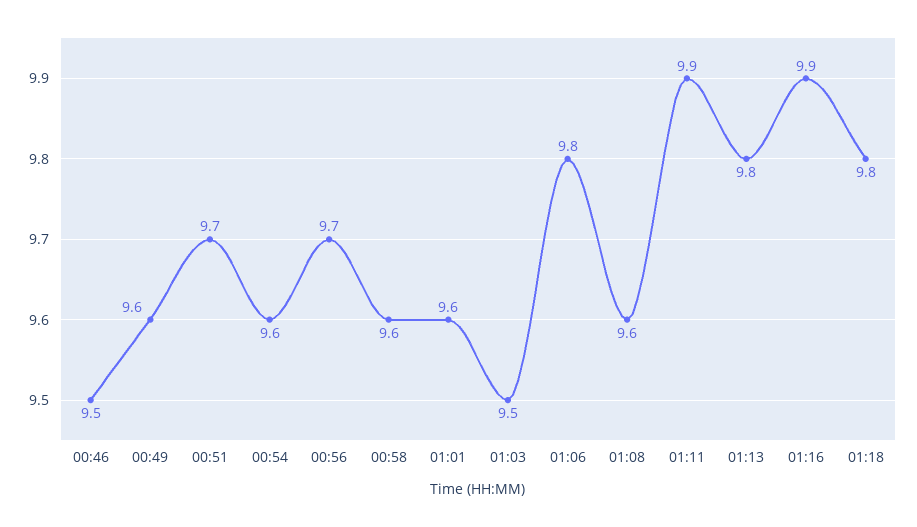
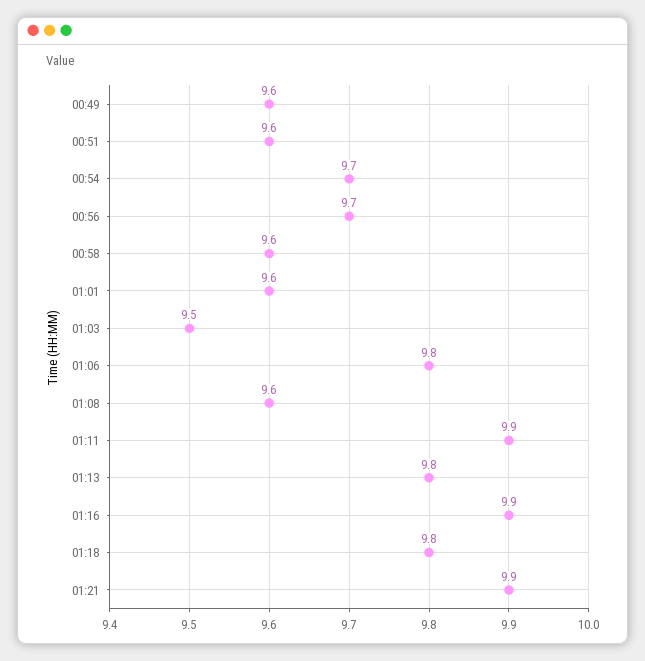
00:46: 9.5 -> none
00:51: 9.7 -> 9.6
00:54: 9.6 -> 9.7
01:21: none -> 9.9

